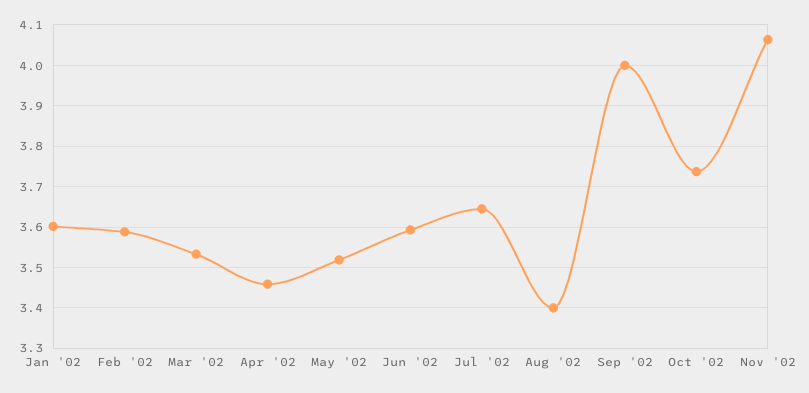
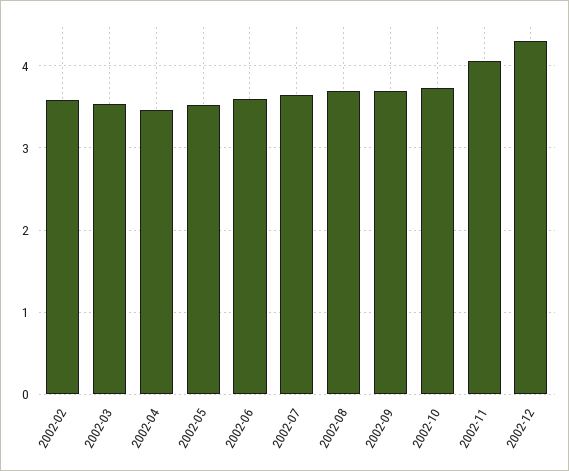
Jan '02: 3.6 -> none
Aug '02: 3.4 -> 3.7
Sep '02: 4 -> 3.7
2002-12: none -> 4.3

